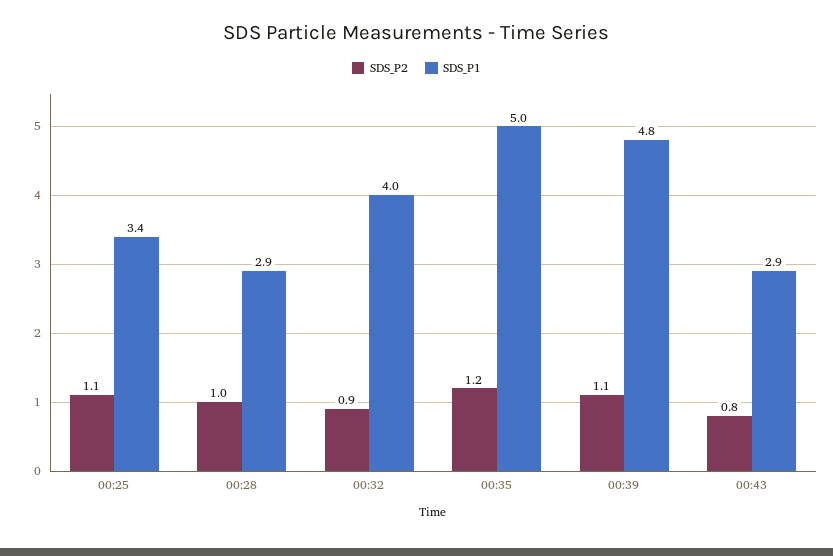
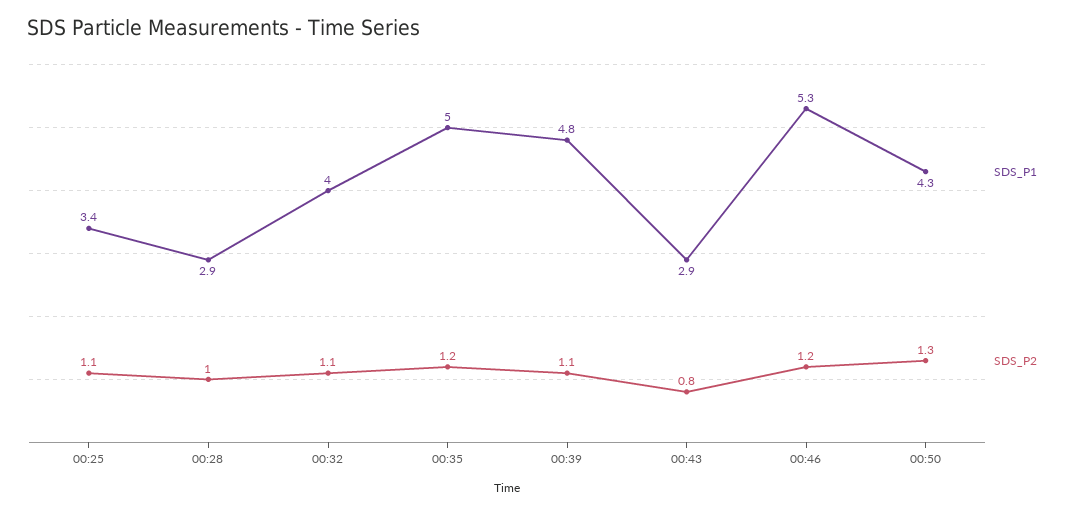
SDS_P2, 00:32: 0.9 -> 1.1
SDS_P1, 00:46: none -> 5.3
SDS_P2, 00:46: none -> 1.2
SDS_P1, 00:50: none -> 4.3
SDS_P2, 00:50: none -> 1.3

